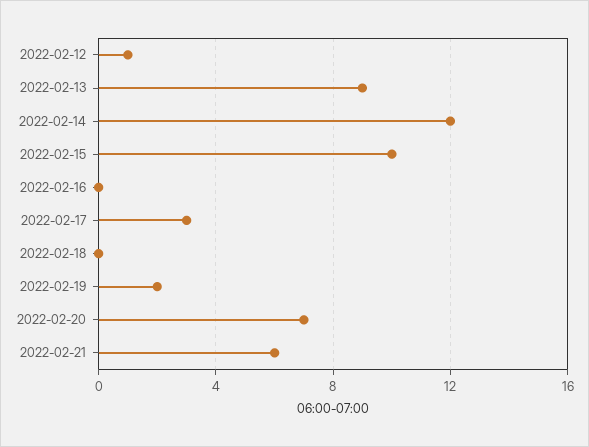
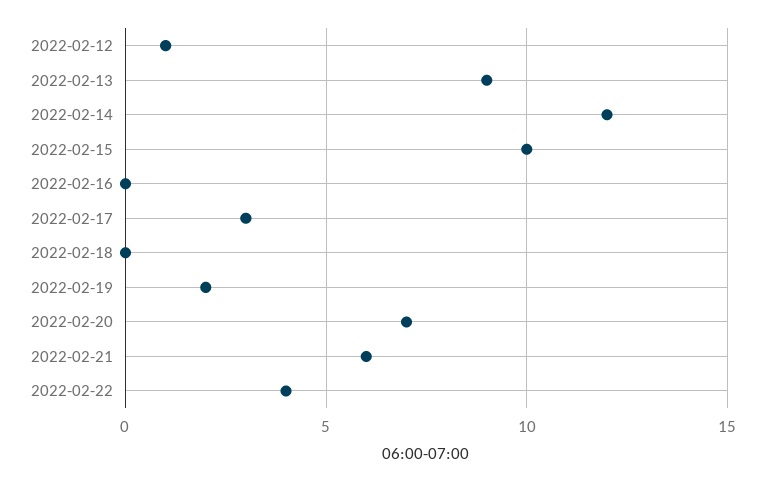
2022-02-22: none -> 4

